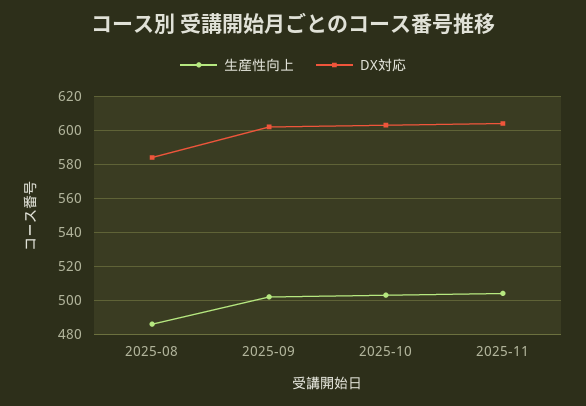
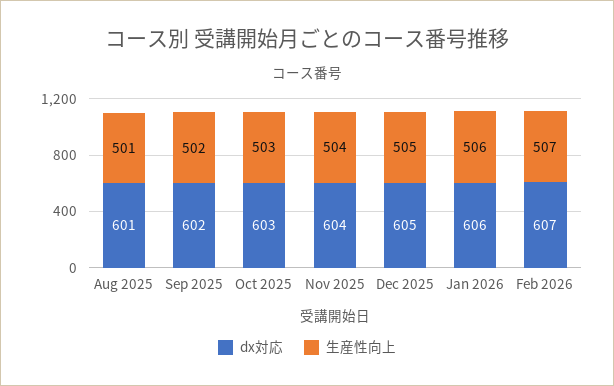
生産性向上, 2025-08: 485 -> 501
DX対応, 2025-08: 585 -> 601
DX対応, Dec 2025: none -> 605
生産性向上, Dec 2025: none -> 505
DX対応, Jan 2026: none -> 606
生産性向上, Jan 2026: none -> 506
DX対応, Feb 2026: none -> 607
生産性向上, Feb 2026: none -> 507

